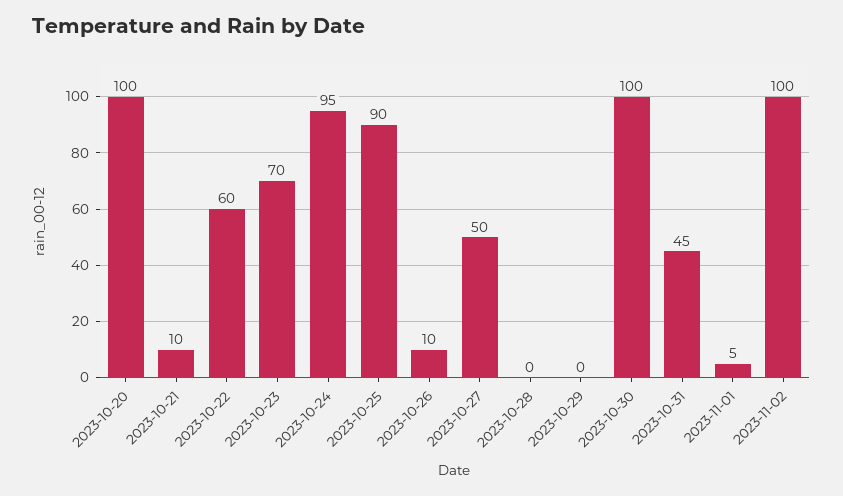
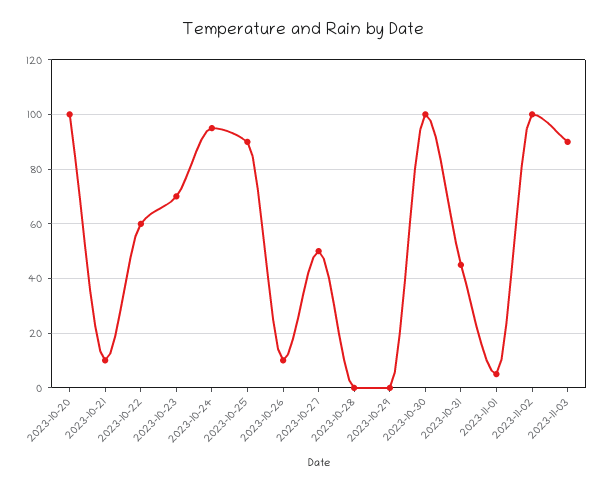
2023-11-03: none -> 90

